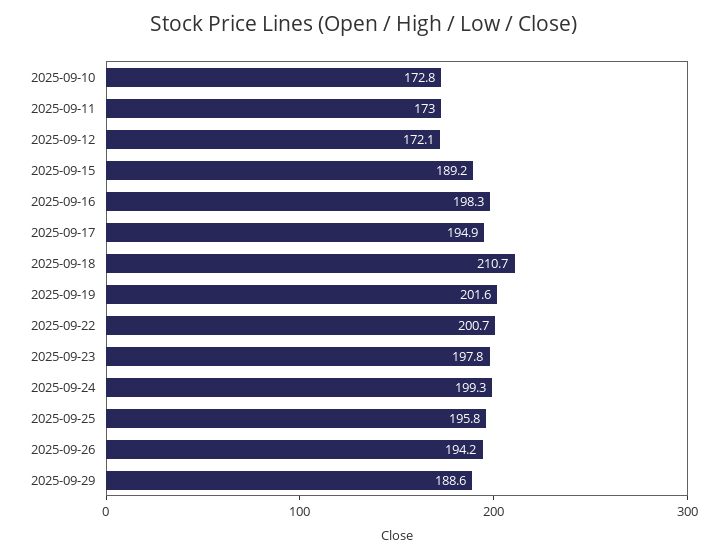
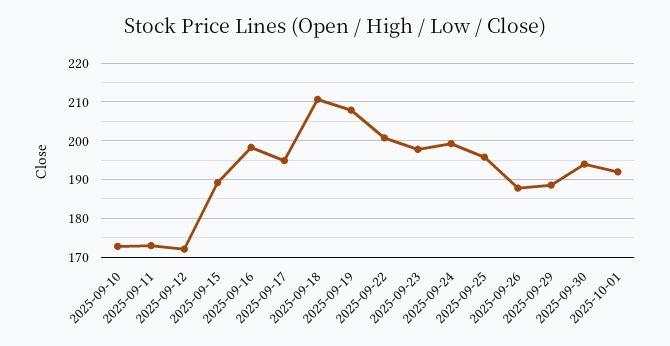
2025-09-19: 201.6 -> 208
2025-09-26: 194.2 -> 188
2025-09-30: none -> 194
2025-10-01: none -> 192

